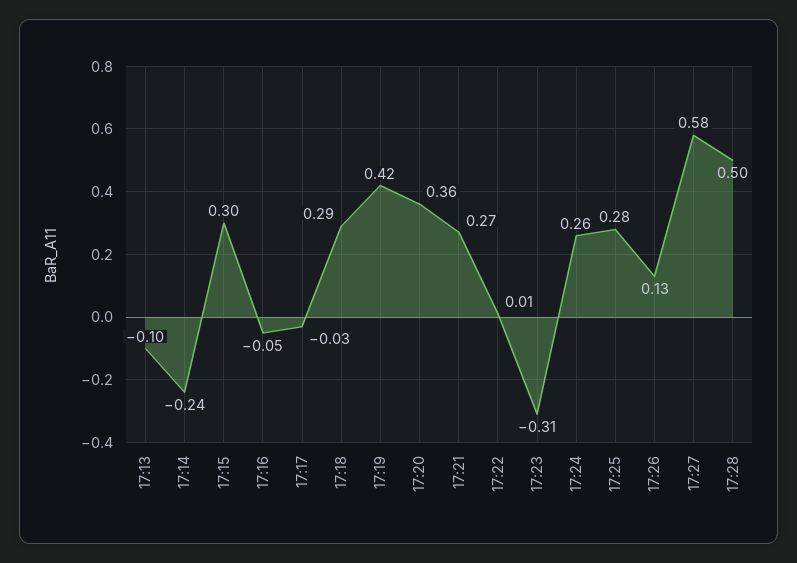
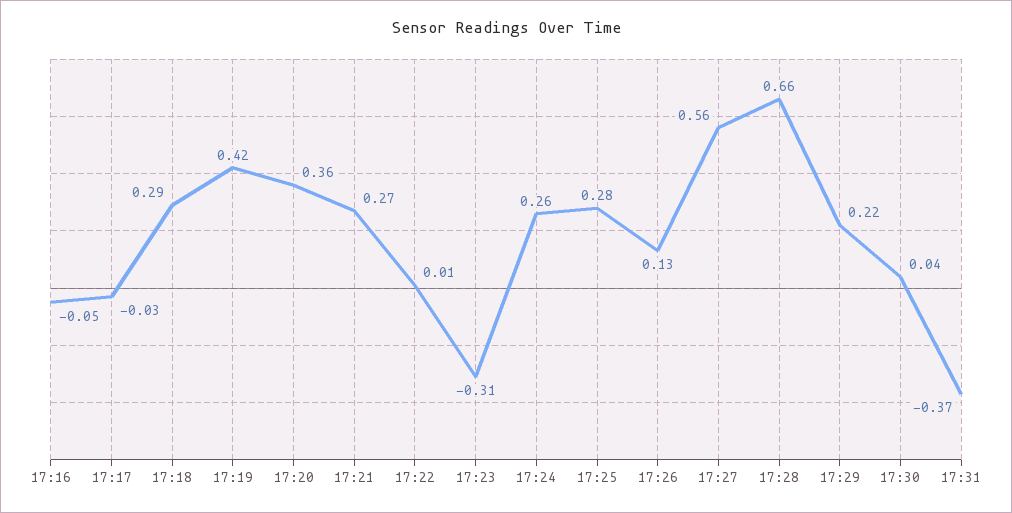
17:13: -0.1 -> none
17:14: -0.24 -> none
17:15: 0.3 -> none
17:27: 0.58 -> 0.56
17:28: 0.5 -> 0.66
17:29: none -> 0.22
17:30: none -> 0.04
17:31: none -> -0.37

